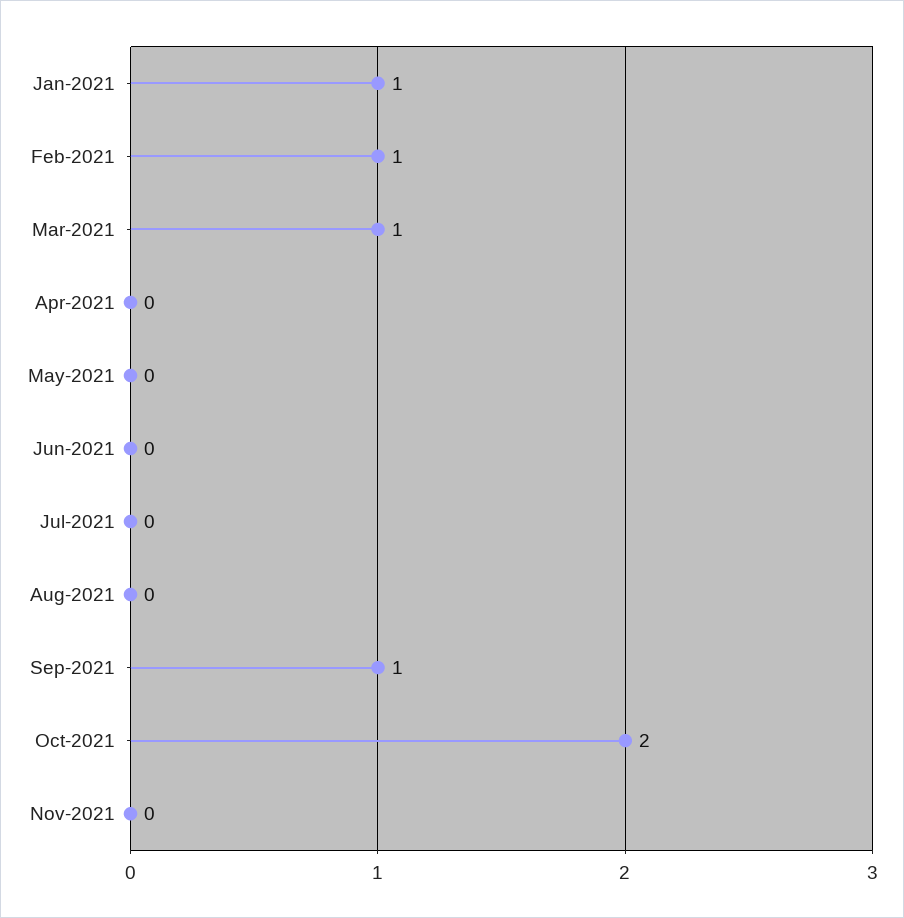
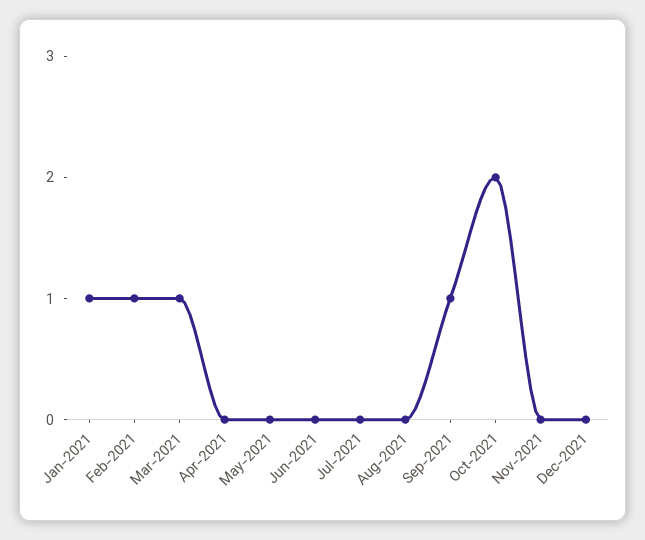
Dec-2021: none -> 0

